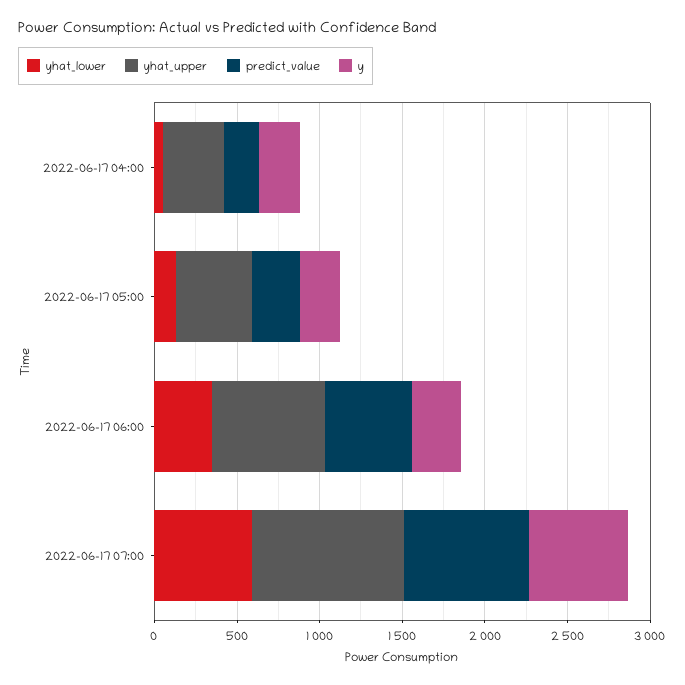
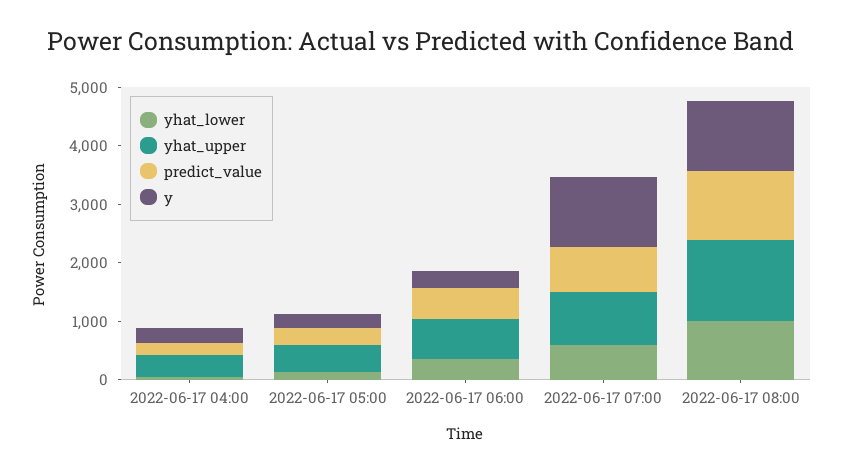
y, 2022-06-17 07:00: 600 -> 1200
yhat_lower, 2022-06-17 08:00: none -> 1000
yhat_upper, 2022-06-17 08:00: none -> 1400
predict_value, 2022-06-17 08:00: none -> 1200
y, 2022-06-17 08:00: none -> 1200

